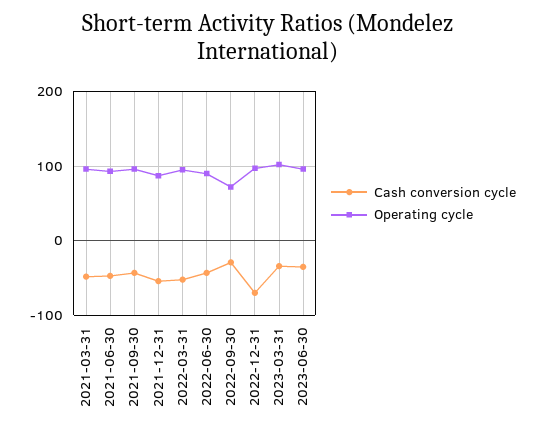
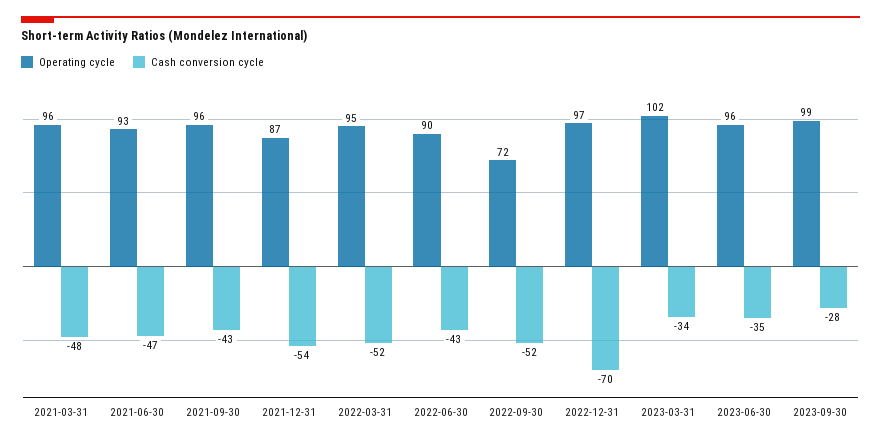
Cash conversion cycle, 2022-09-30: -30 -> -52
Operating cycle, 2023-09-30: none -> 99
Cash conversion cycle, 2023-09-30: none -> -28

